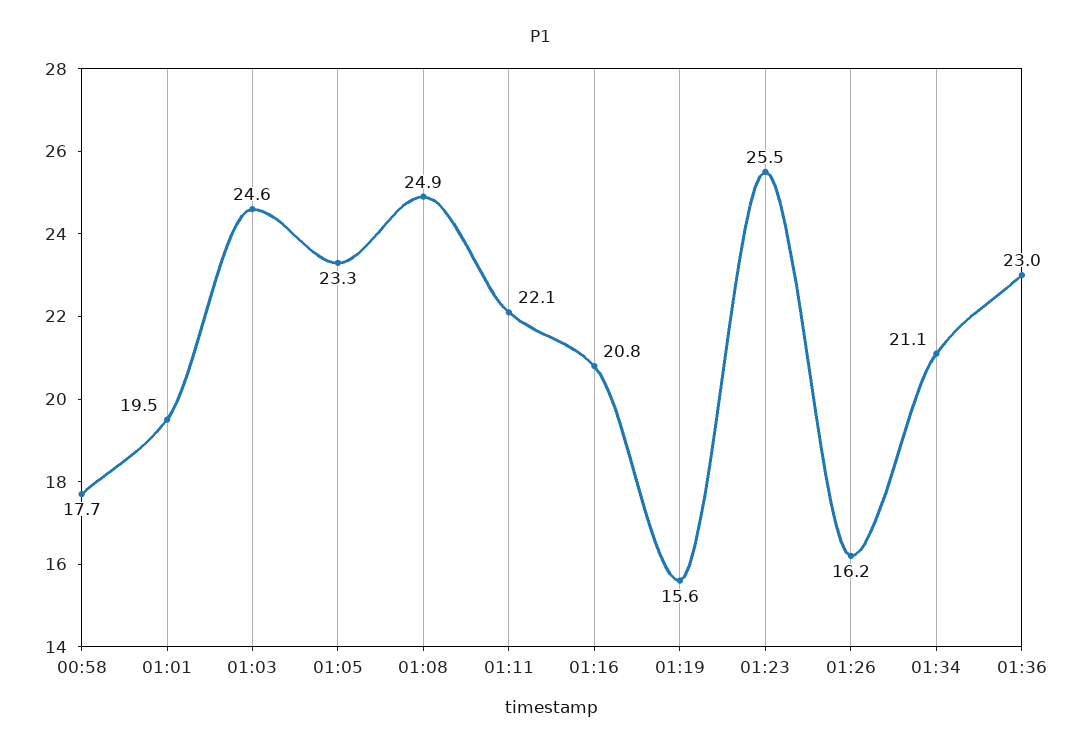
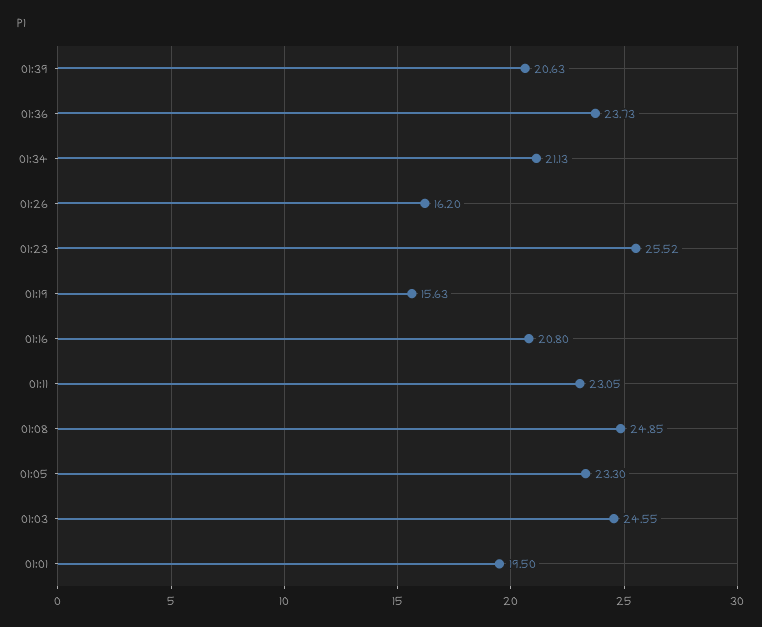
00:58: 17.7 -> none
01:11: 22.1 -> 23.05
01:36: 23 -> 23.73
01:39: none -> 20.63

